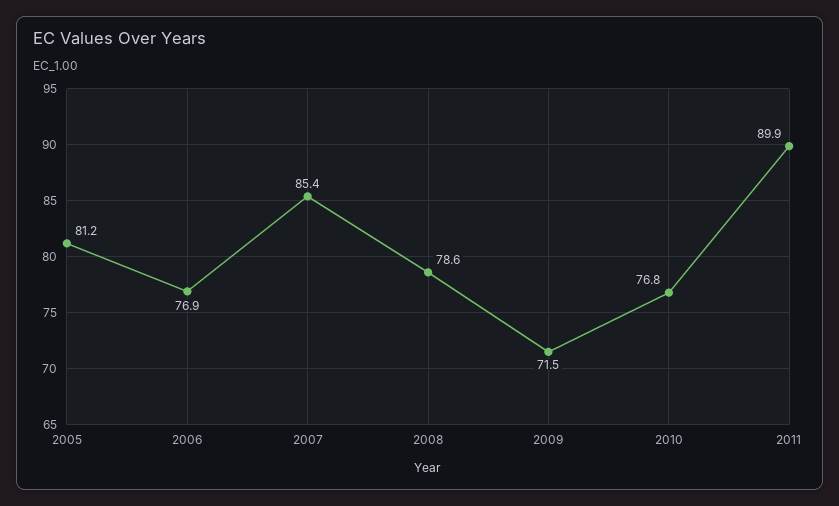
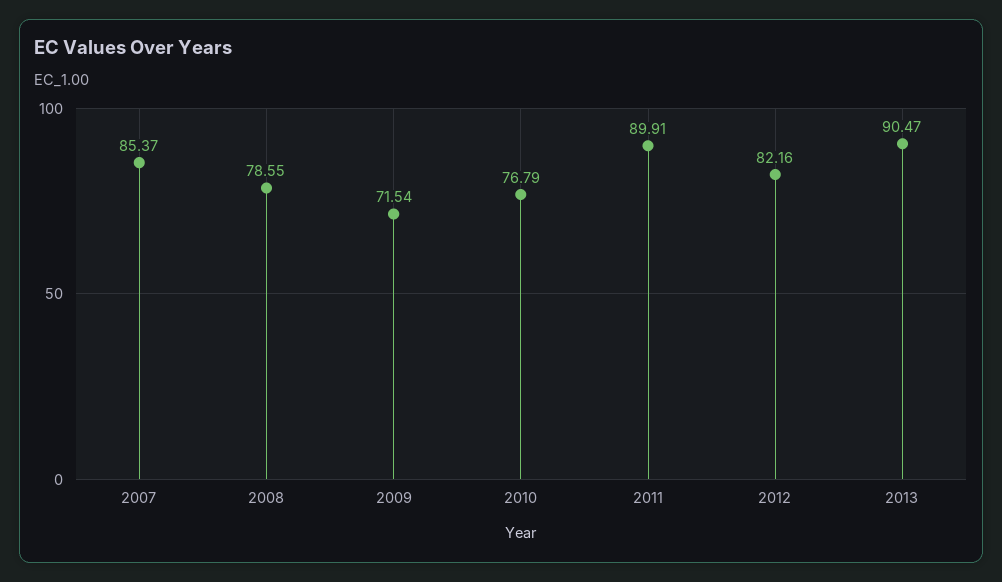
2005: 81.2 -> none
2006: 76.9 -> none
2012: none -> 82.16
2013: none -> 90.47

